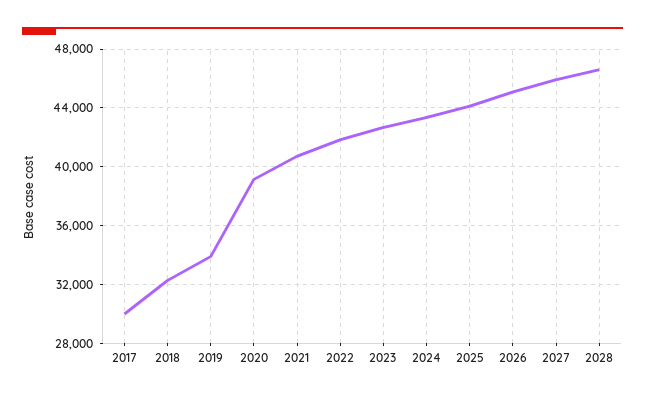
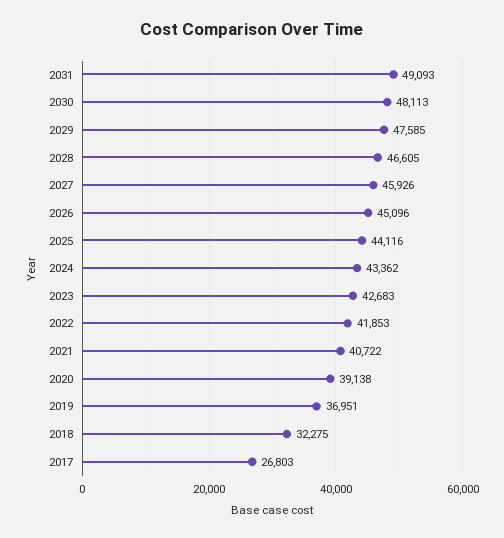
2017: 30000 -> 26803
2019: 34000 -> 36951
2031: none -> 49093
2030: none -> 48113
2029: none -> 47585

